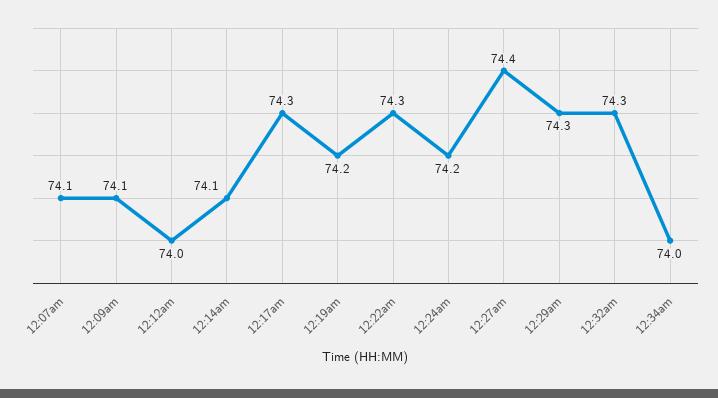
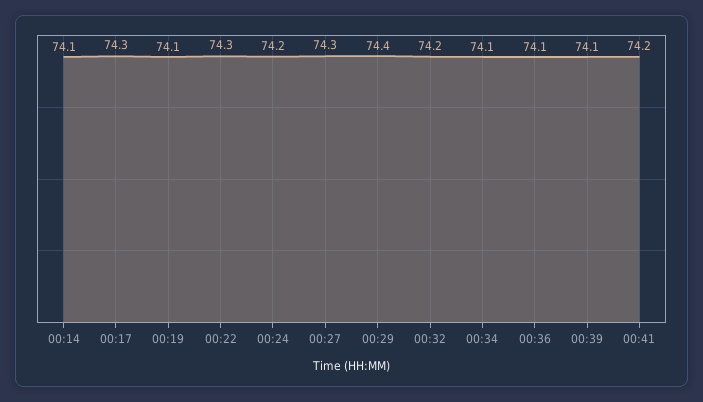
12:07am: 74.1 -> none
12:09am: 74.1 -> none
12:12am: 74 -> none
12:19am: 74.2 -> 74.1
12:27am: 74.4 -> 74.3
12:29am: 74.3 -> 74.4
12:32am: 74.3 -> 74.2
12:34am: 74 -> 74.1
00:36: none -> 74.1
00:39: none -> 74.1
00:41: none -> 74.2

